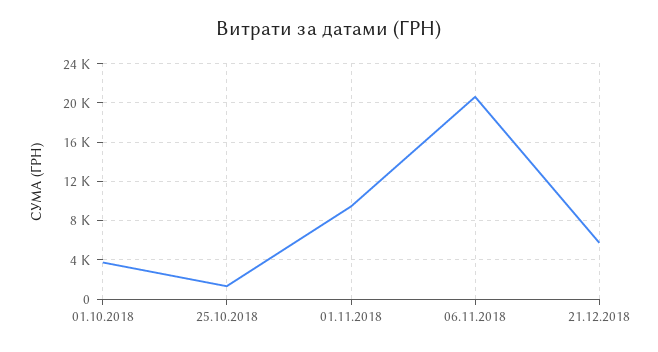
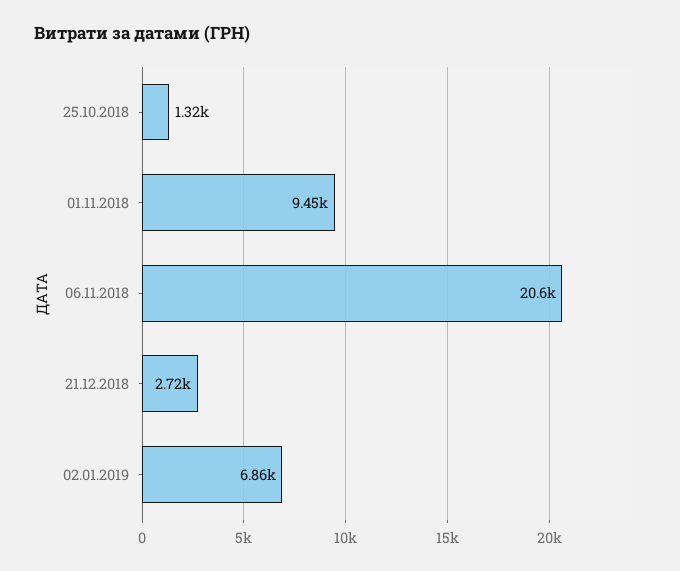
01.10.2018: 4000 -> none
21.12.2018: 6000 -> 2720
02.01.2019: none -> 6860

